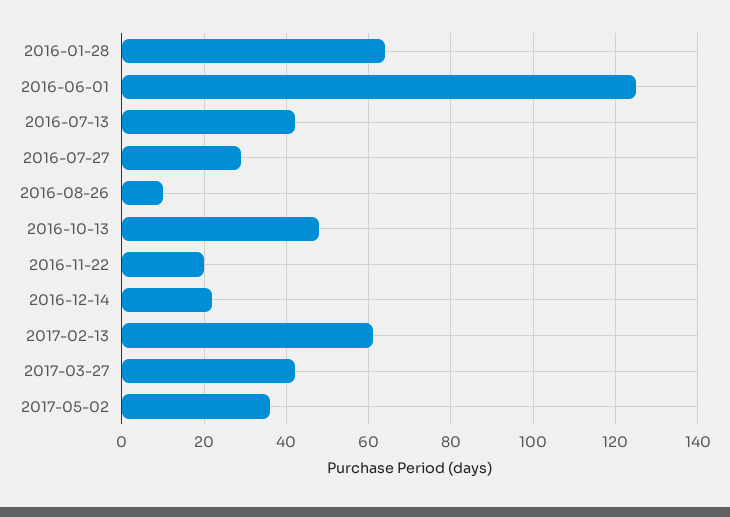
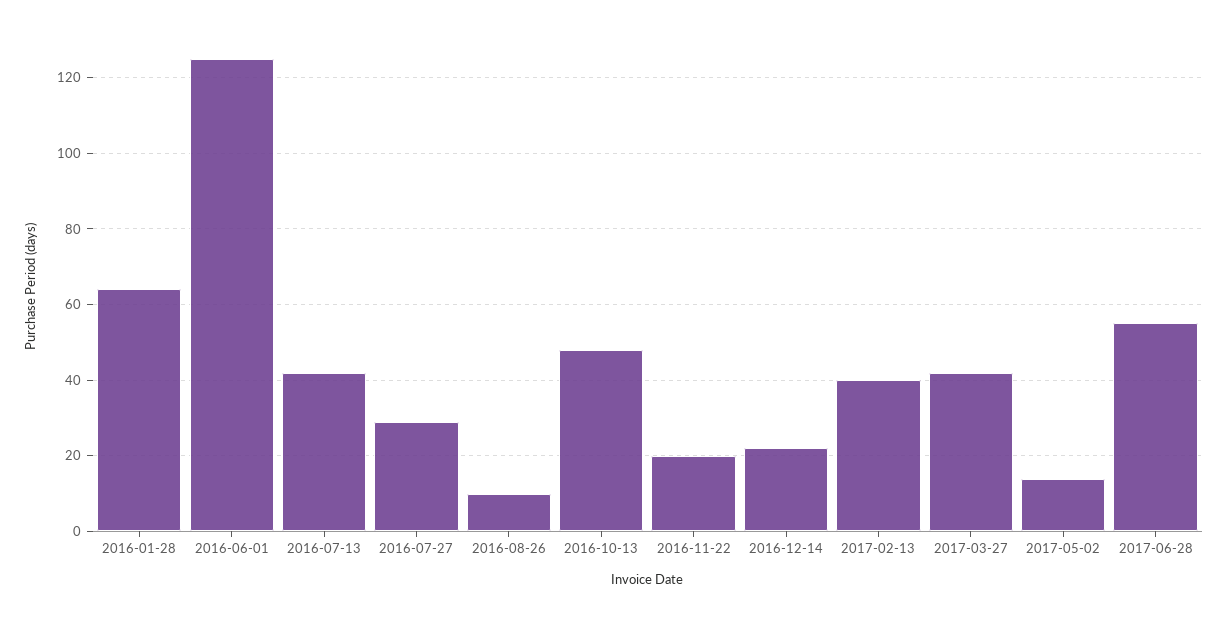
2017-02-13: 60 -> 40
2017-05-02: 35 -> 15
2017-06-28: none -> 55

